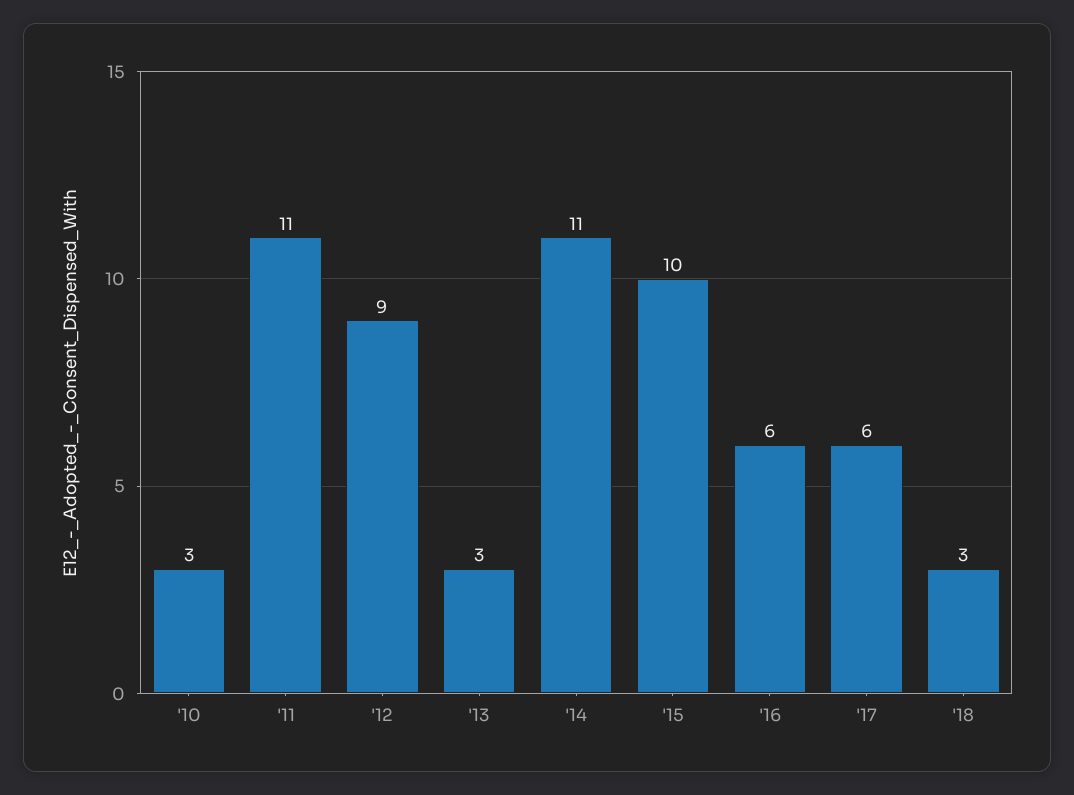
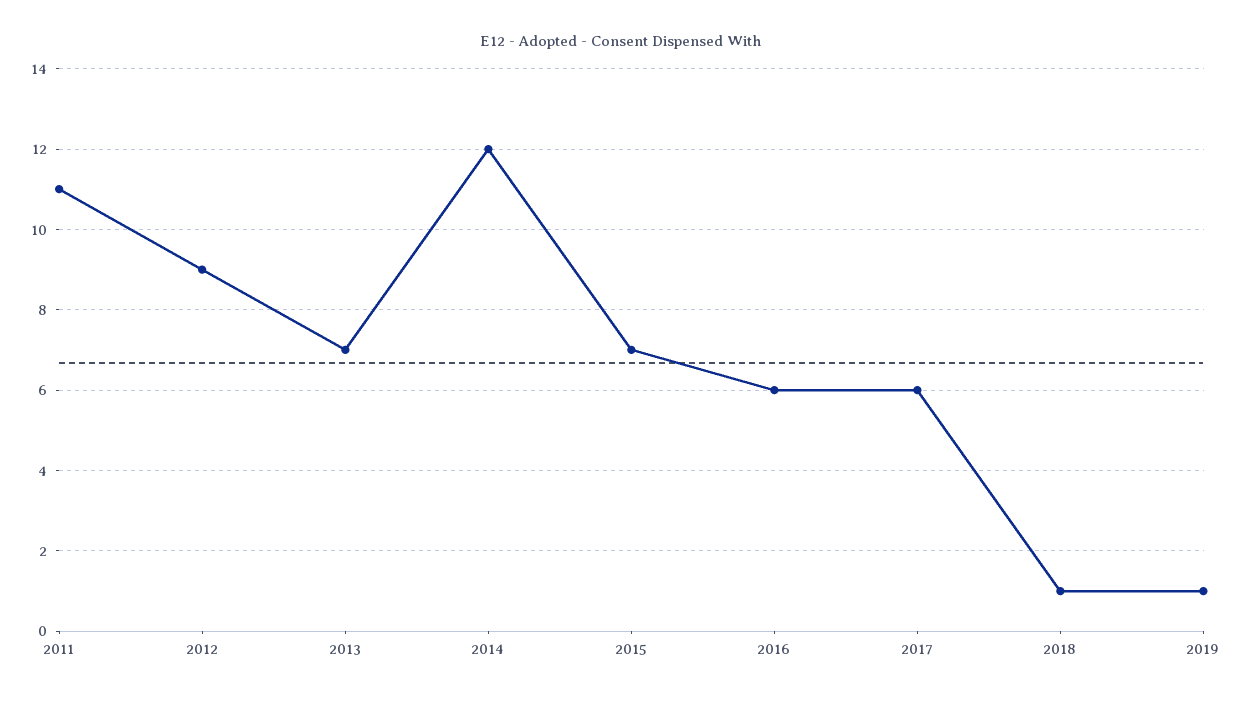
'10: 3 -> none
'13: 3 -> 7
'14: 11 -> 12
'15: 10 -> 7
'18: 3 -> 1
2019: none -> 1

